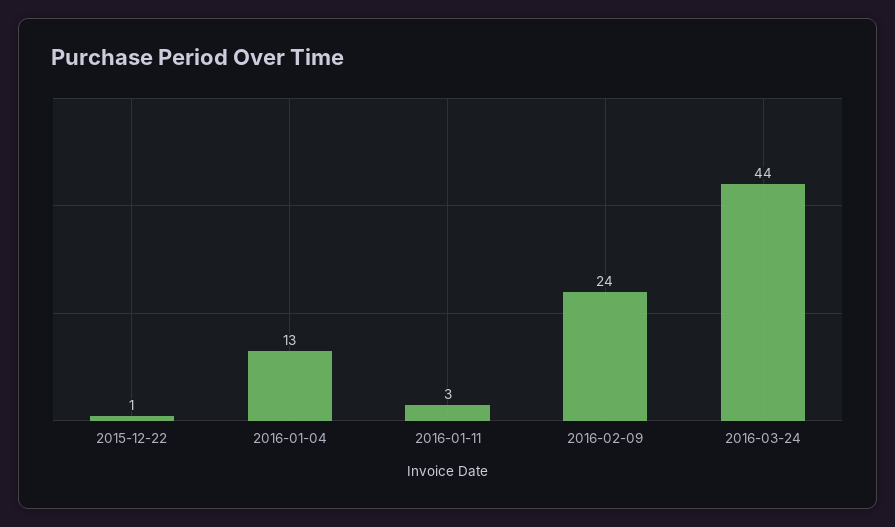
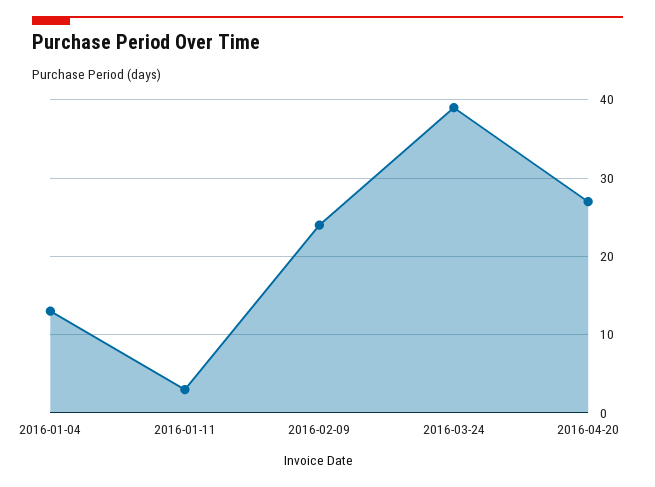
2015-12-22: 1 -> none
2016-03-24: 44 -> 39
2016-04-20: none -> 27

